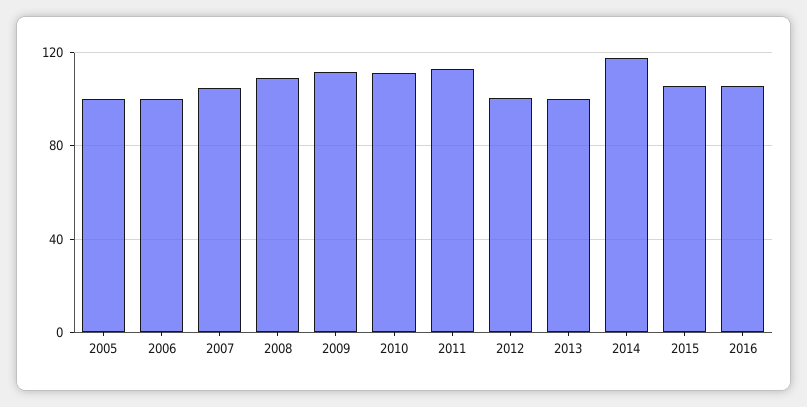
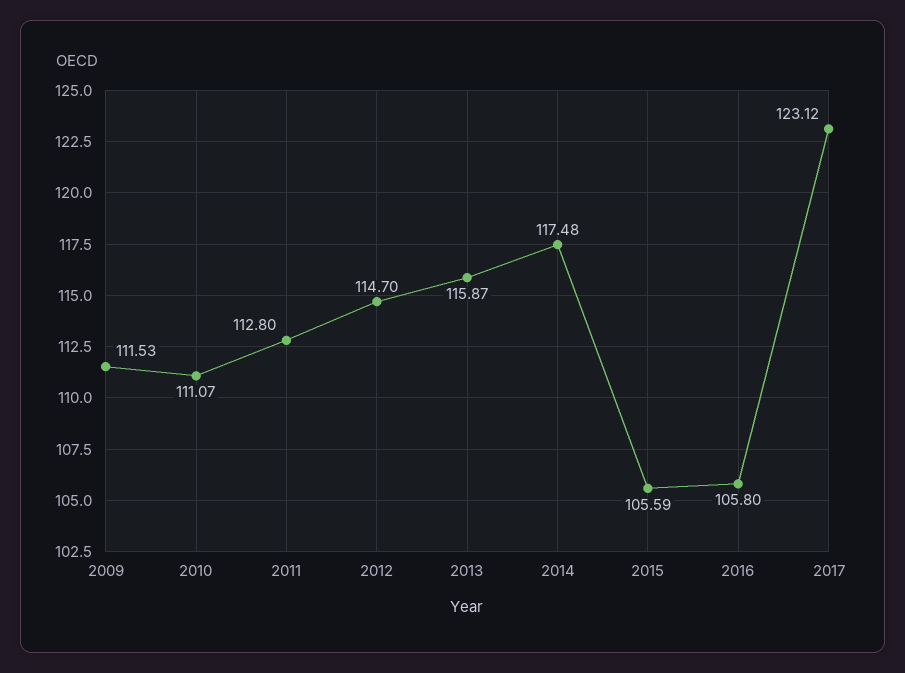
2005: 100 -> none
2006: 100 -> none
2007: 105 -> none
2008: 110 -> none
2012: 100 -> 114.7
2013: 100 -> 115.87
2017: none -> 123.12

